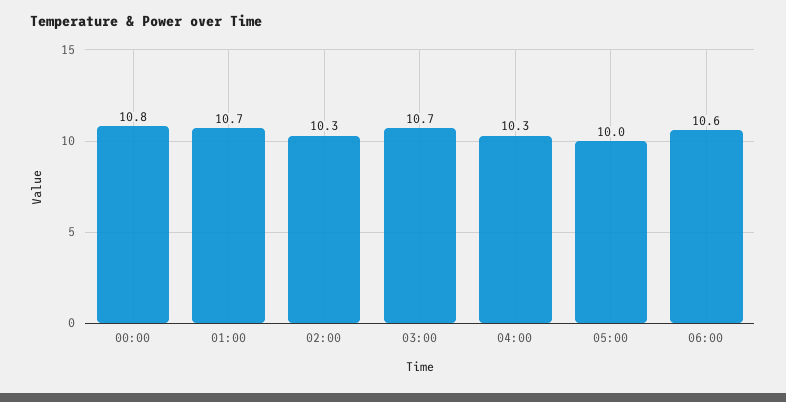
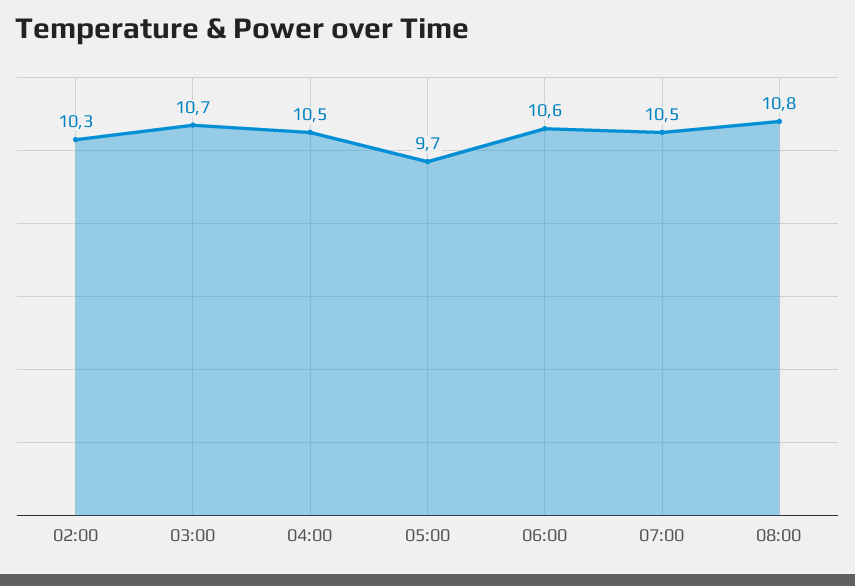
00:00: 10.8 -> none
01:00: 10.7 -> none
04:00: 10.3 -> 10.5
05:00: 10 -> 9.7
07:00: none -> 10.5
08:00: none -> 10.8

